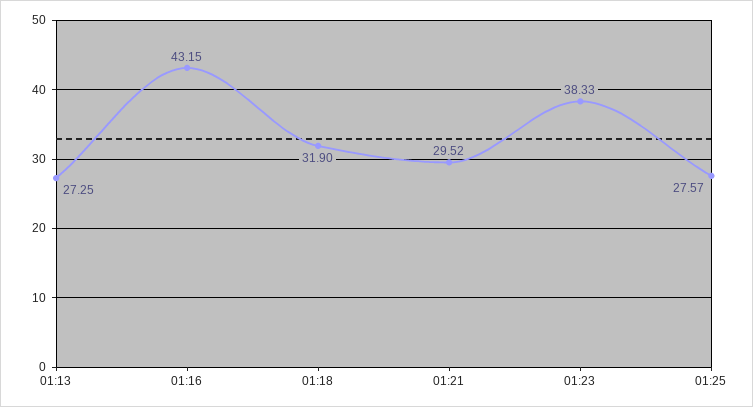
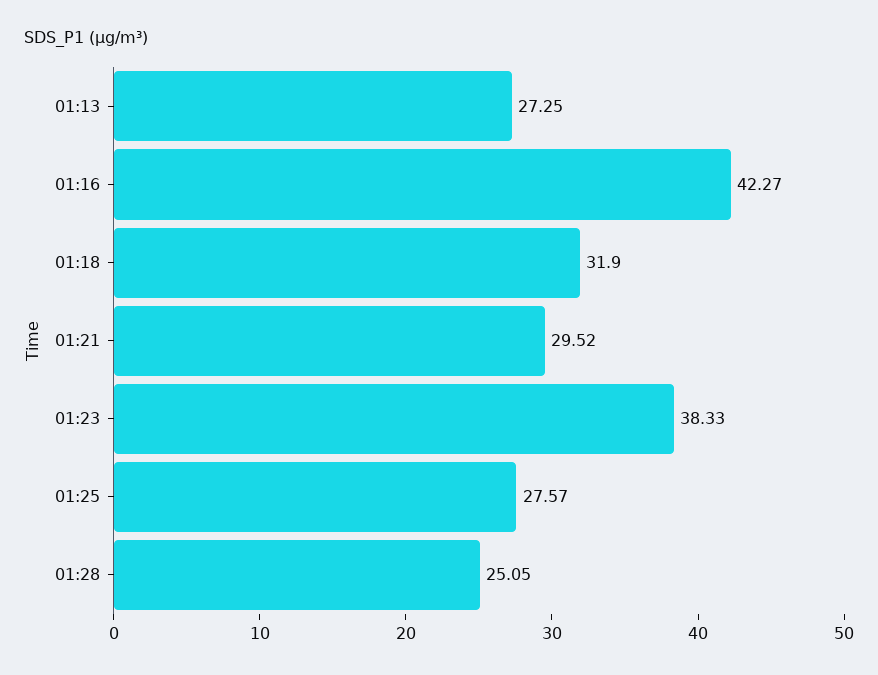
01:16: 43.15 -> 42.27
01:28: none -> 25.05

